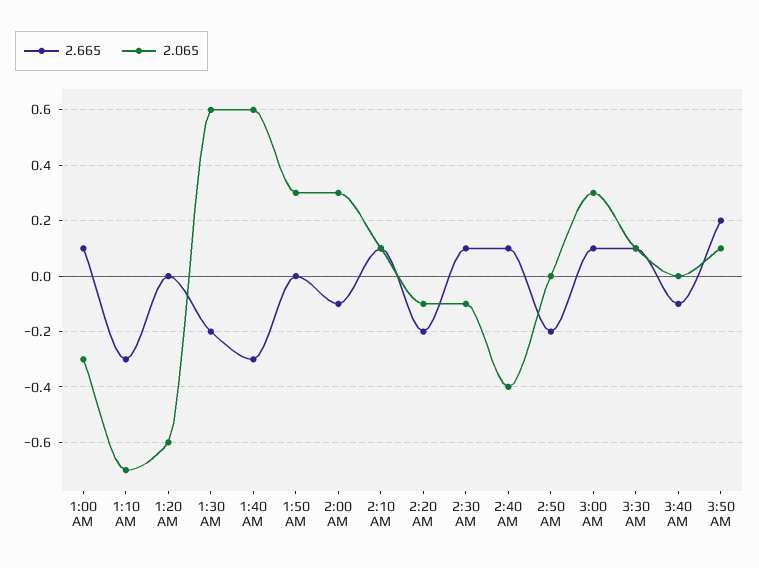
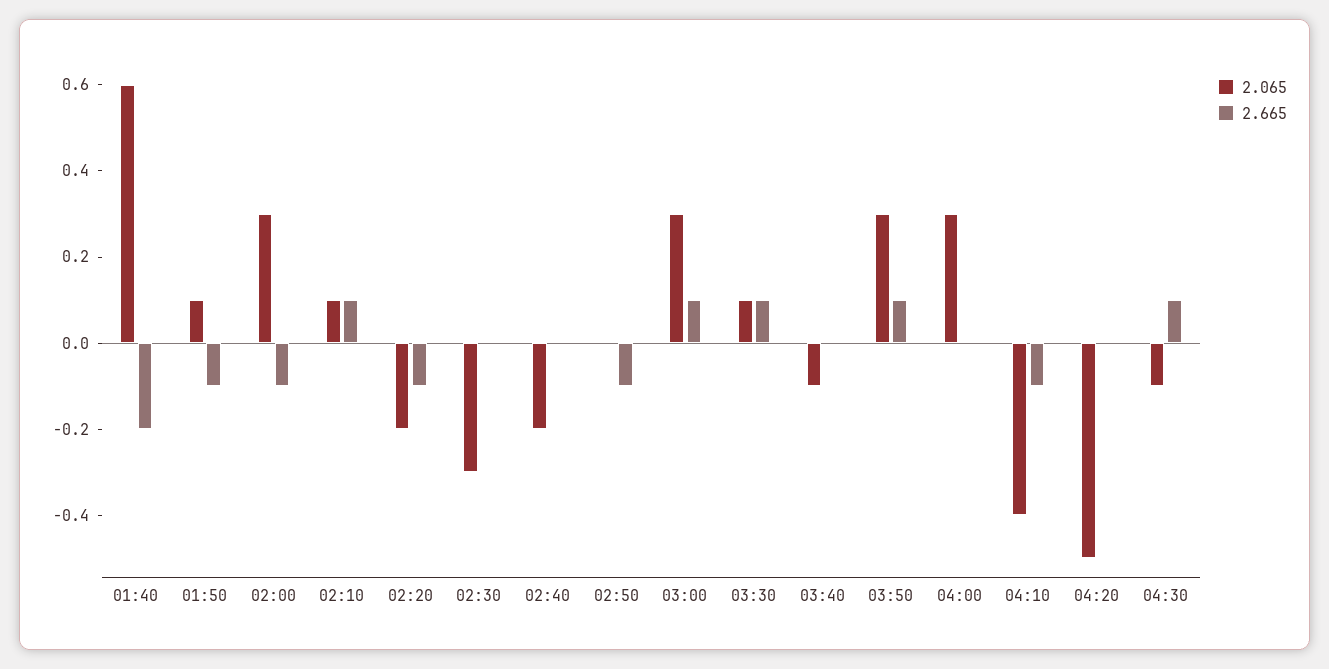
2.665, 1:00 AM: 0.1 -> none
2.065, 1:00 AM: -0.3 -> none
2.665, 1:10 AM: -0.3 -> none
2.065, 1:10 AM: -0.7 -> none
2.665, 1:20 AM: 0 -> none
2.065, 1:20 AM: -0.6 -> none
2.665, 1:30 AM: -0.2 -> none
2.065, 1:30 AM: 0.6 -> none
2.665, 1:40 AM: -0.3 -> -0.2
2.665, 1:50 AM: 0 -> -0.1
2.065, 1:50 AM: 0.3 -> 0.1
2.665, 2:20 AM: -0.2 -> -0.1
2.065, 2:20 AM: -0.1 -> -0.2
2.665, 2:30 AM: 0.1 -> 0
2.065, 2:30 AM: -0.1 -> -0.3
2.665, 2:40 AM: 0.1 -> 0
2.065, 2:40 AM: -0.4 -> -0.2
2.665, 2:50 AM: -0.2 -> -0.1
2.665, 3:40 AM: -0.1 -> 0
2.065, 3:40 AM: 0 -> -0.1
2.665, 3:50 AM: 0.2 -> 0.1
2.065, 3:50 AM: 0.1 -> 0.3
2.065, 04:00: none -> 0.3
2.665, 04:00: none -> 0
2.065, 04:10: none -> -0.4
2.665, 04:10: none -> -0.1
2.065, 04:20: none -> -0.5
2.665, 04:20: none -> 0
2.065, 04:30: none -> -0.1
2.665, 04:30: none -> 0.1

